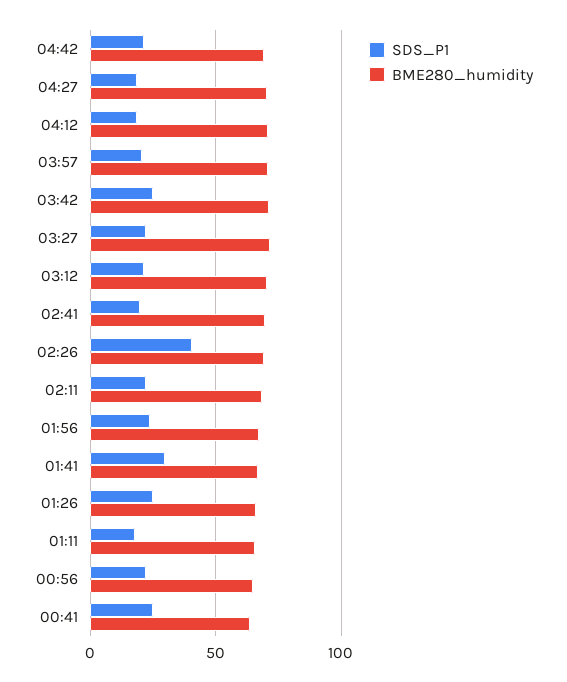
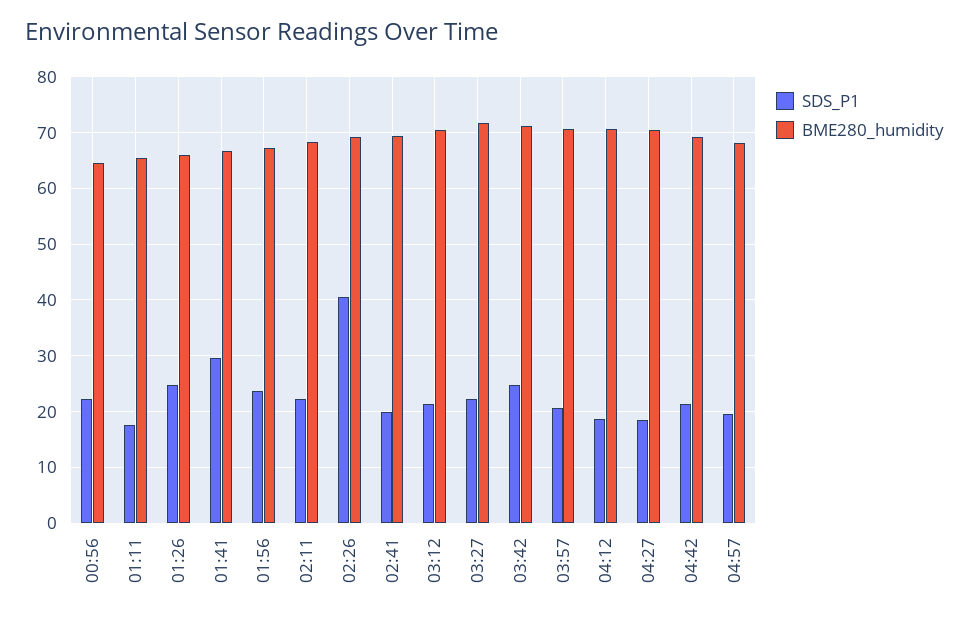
SDS_P1, 00:41: 25 -> none
BME280_humidity, 00:41: 65 -> none
SDS_P1, 04:57: none -> 20
BME280_humidity, 04:57: none -> 68

